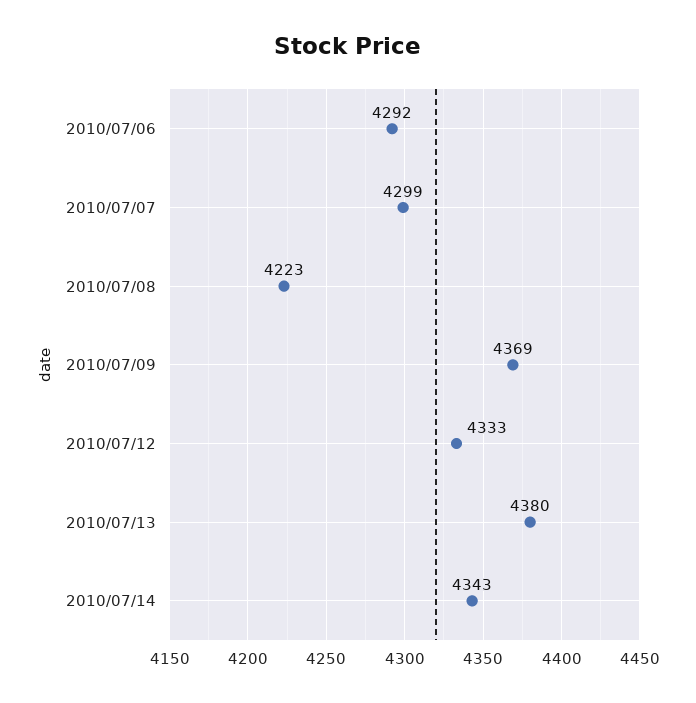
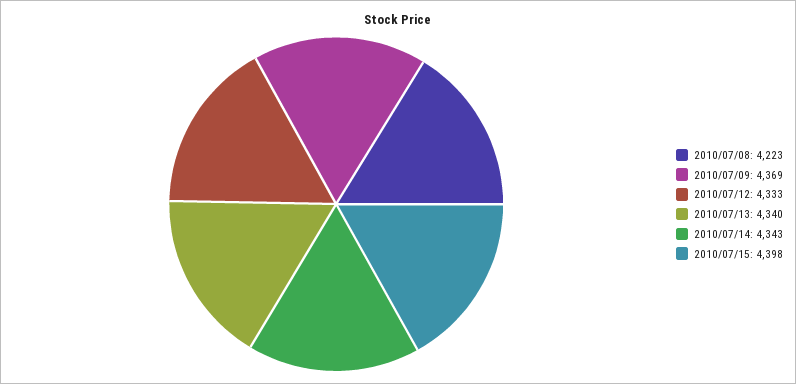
2010/07/06: 4292 -> none
2010/07/07: 4299 -> none
2010/07/13: 4380 -> 4340
2010/07/15: none -> 4398

